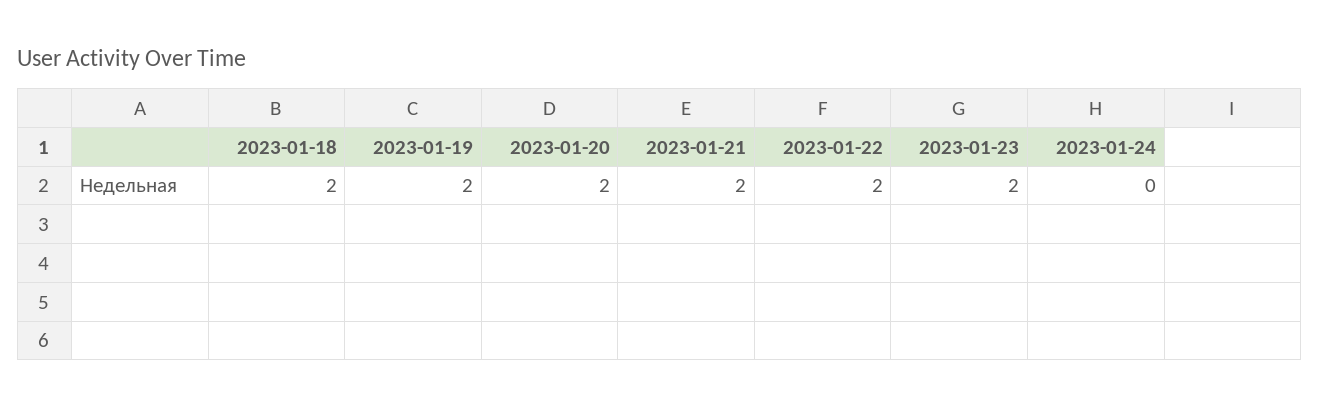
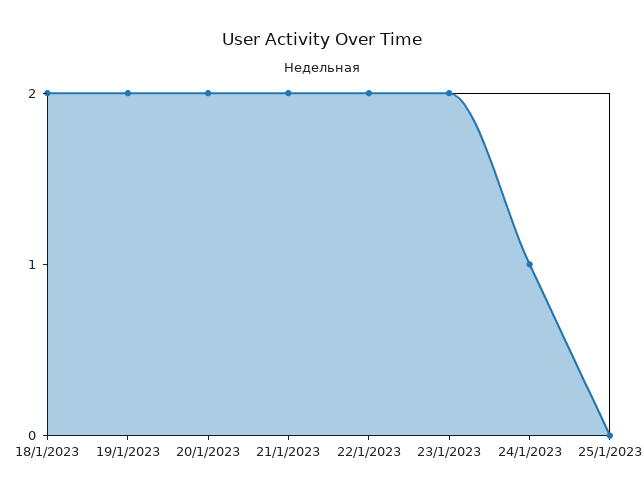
2023-01-24: 0 -> 1
25/1/2023: none -> 0

